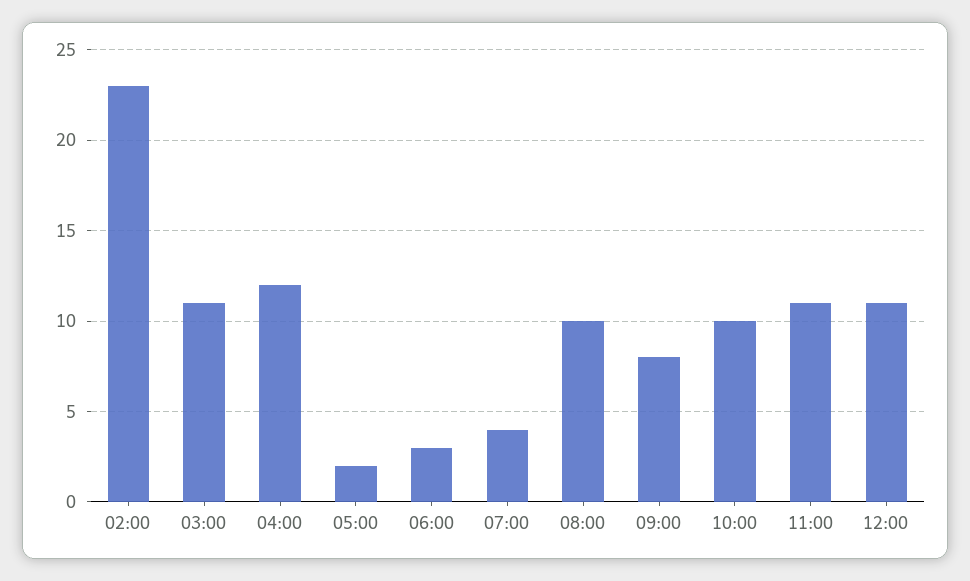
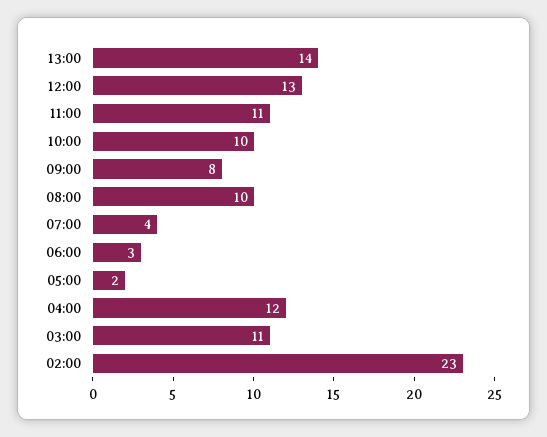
12:00: 11 -> 13
13:00: none -> 14

